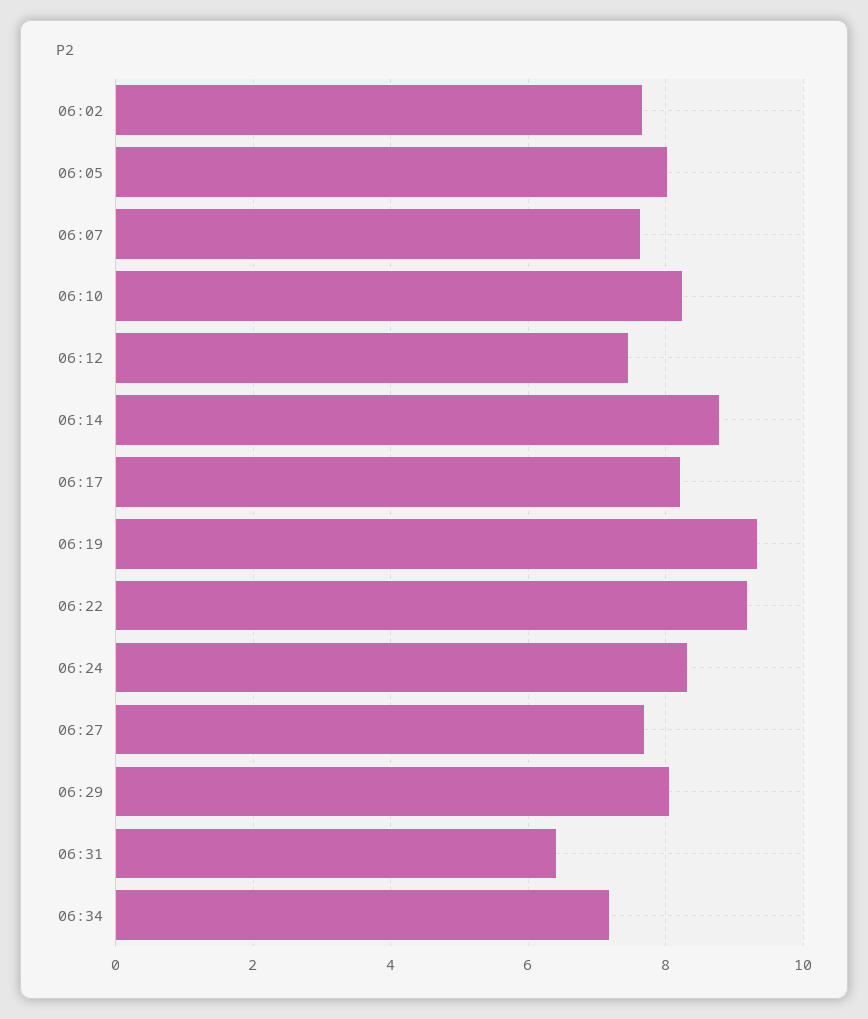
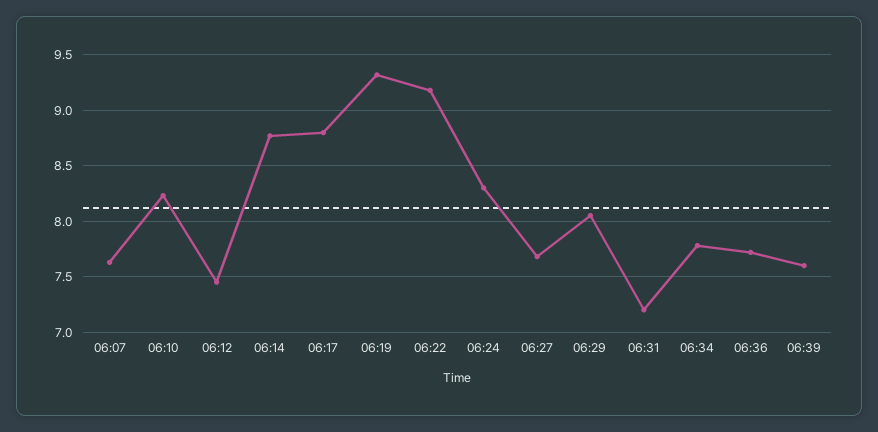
06:02: 7.6 -> none
06:05: 8 -> none
06:17: 8.2 -> 8.8
06:31: 6.4 -> 7.2
06:34: 7.2 -> 7.8
06:36: none -> 7.7
06:39: none -> 7.6

